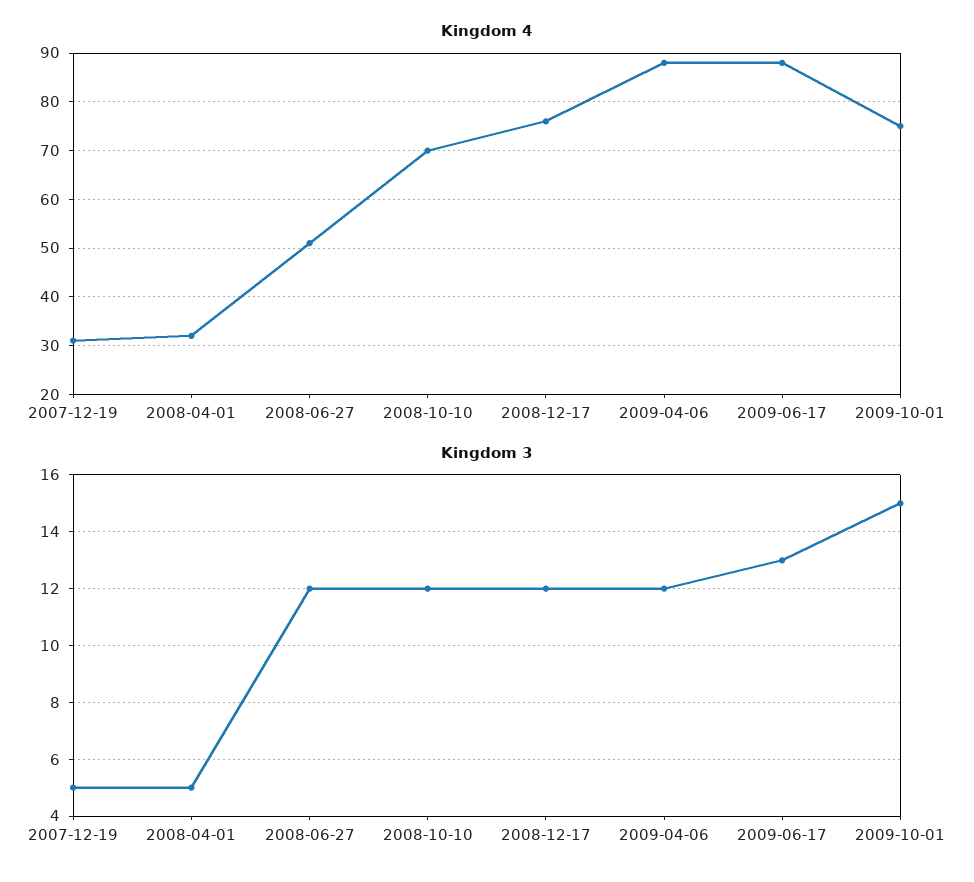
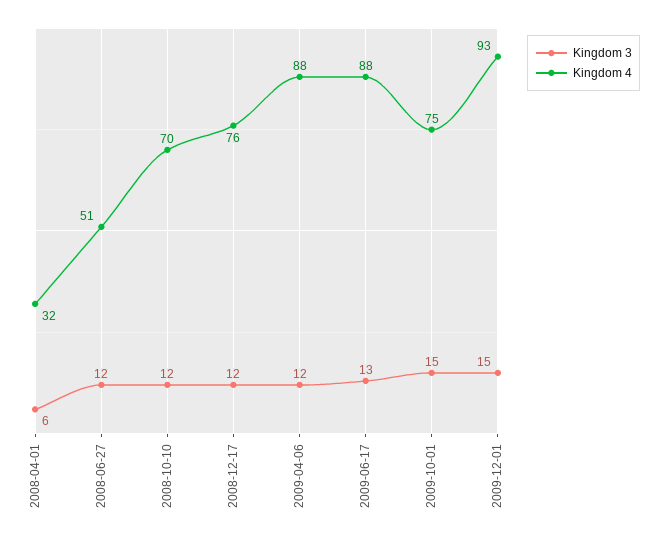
Kingdom 4, 2007-12-19: 30 -> none
Kingdom 3, 2007-12-19: 5 -> none
Kingdom 3, 2008-04-01: 5 -> 6
Kingdom 3, 2009-12-01: none -> 15
Kingdom 4, 2009-12-01: none -> 93

